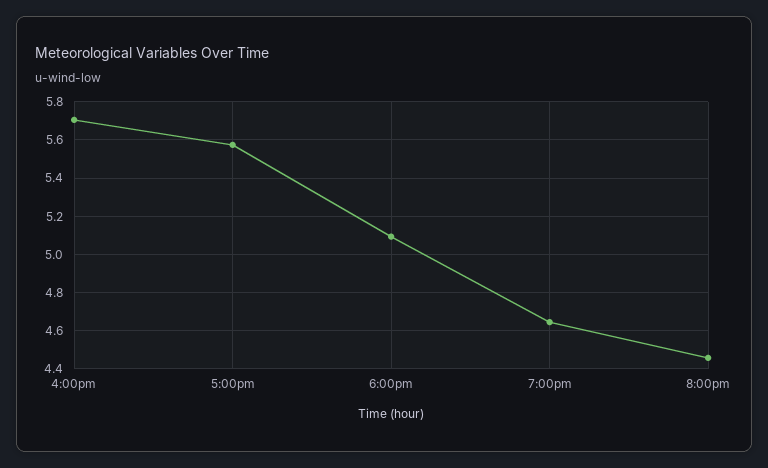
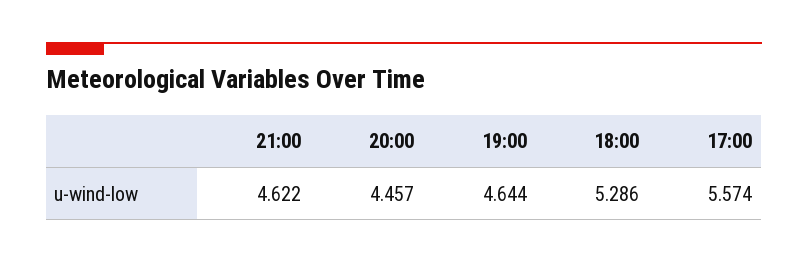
4:00pm: 5.7 -> none
6:00pm: 5.1 -> 5.286
21:00: none -> 4.622

